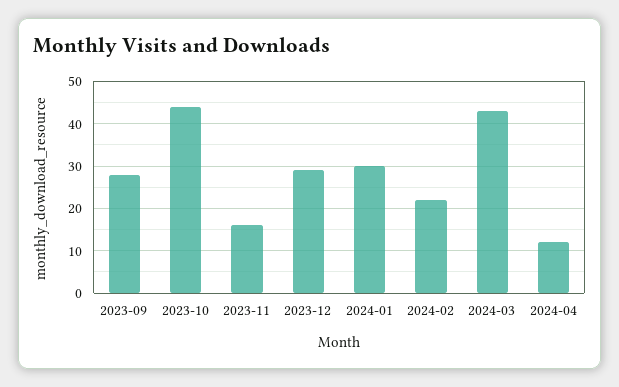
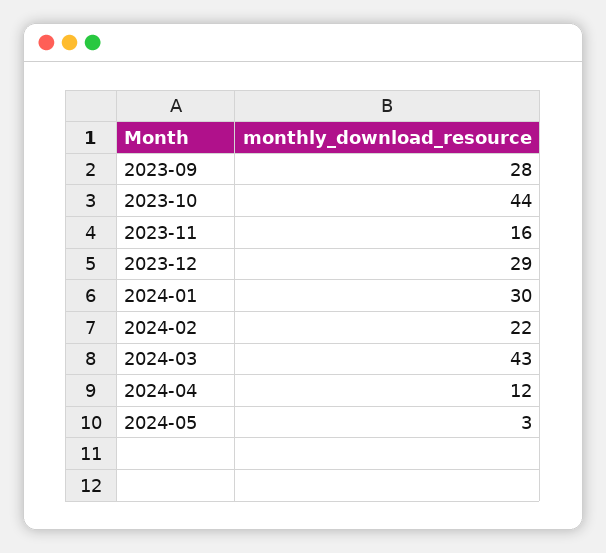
2024-05: none -> 3

